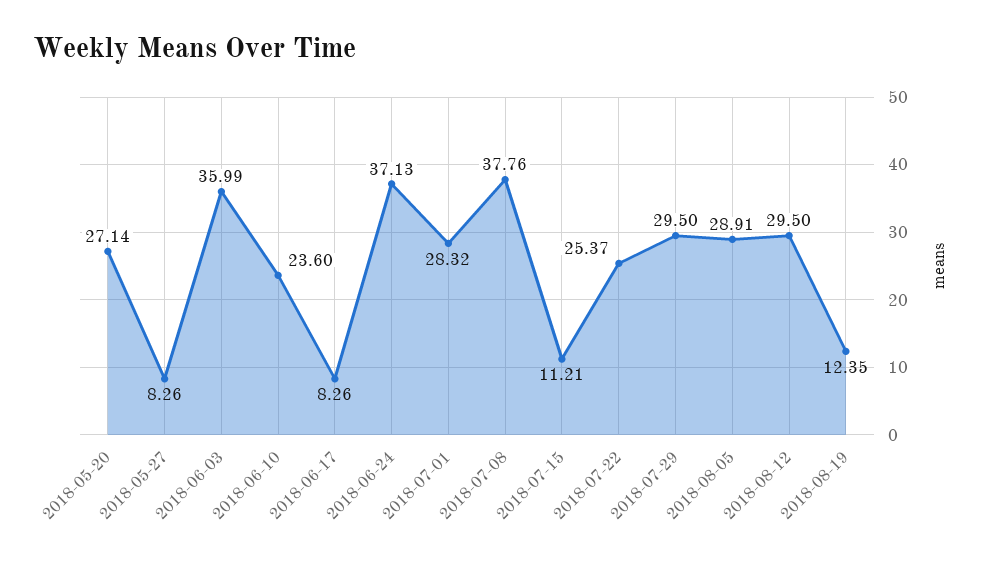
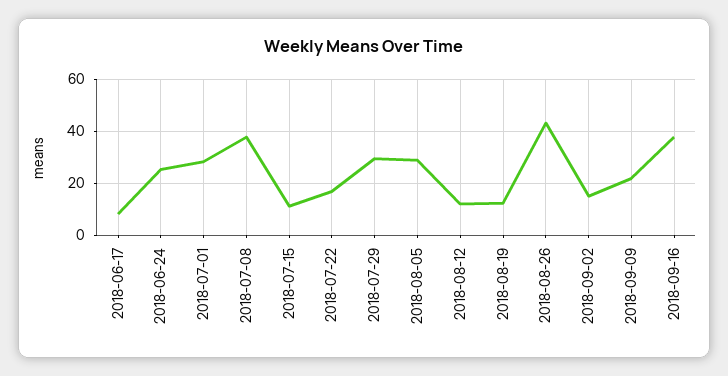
2018-05-20: 27.14 -> none
2018-05-27: 8.26 -> none
2018-06-03: 35.99 -> none
2018-06-10: 23.6 -> none
2018-06-24: 37.13 -> 25
2018-07-22: 25.37 -> 17.5
2018-08-12: 29.5 -> 12.5
2018-08-26: none -> 42.5
2018-09-02: none -> 15
2018-09-09: none -> 22.5
2018-09-16: none -> 37.5

